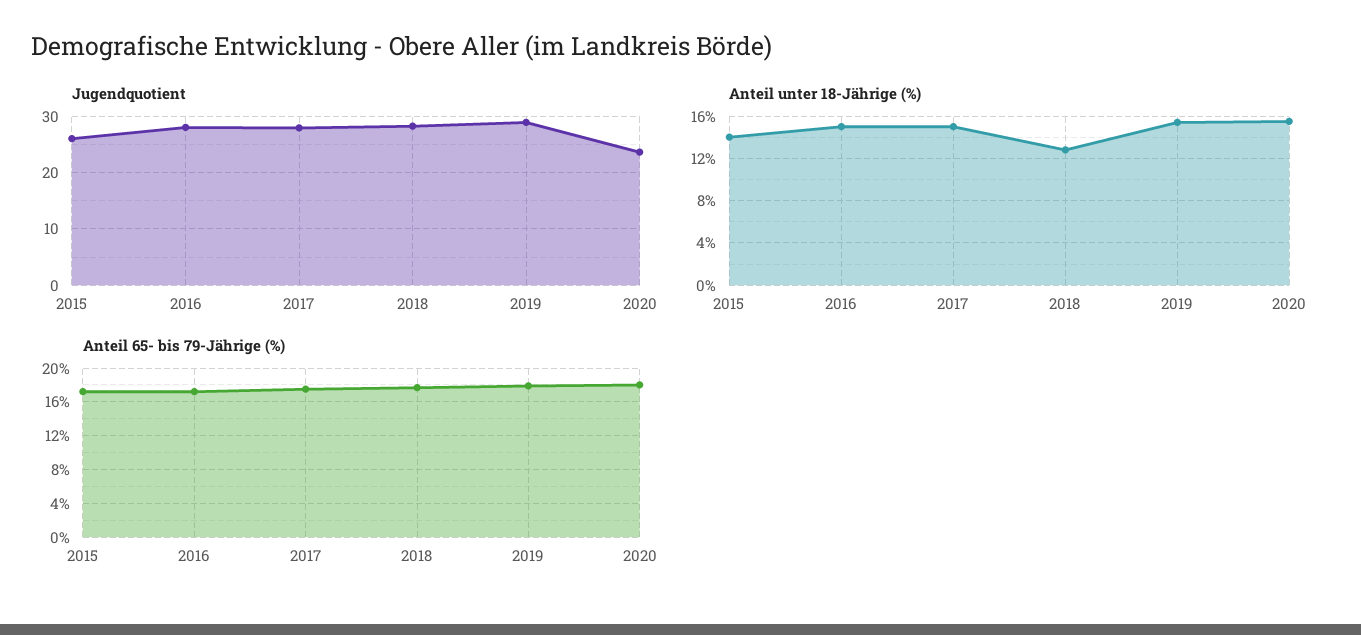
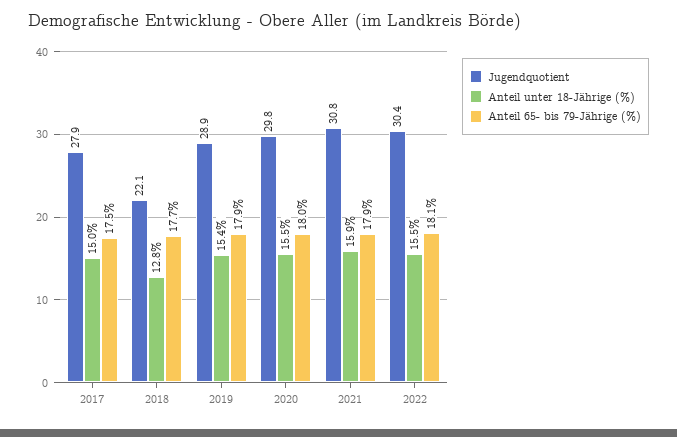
Jugendquotient, 2015: 26 -> none
Jugendquotient, 2016: 28 -> none
Jugendquotient, 2018: 28 -> 22.1
Jugendquotient, 2020: 24 -> 29.8
Anteil unter 18-Jährige (%), 2015: 14 -> none
Anteil unter 18-Jährige (%), 2016: 15 -> none
Anteil 65- bis 79-Jährige (%), 2015: 17 -> none
Anteil 65- bis 79-Jährige (%), 2016: 17 -> none
Jugendquotient, 2021: none -> 30.8
Anteil unter 18-Jährige (%), 2021: none -> 15.9
Anteil 65- bis 79-Jährige (%), 2021: none -> 17.9
Jugendquotient, 2022: none -> 30.4
Anteil unter 18-Jährige (%), 2022: none -> 15.5
Anteil 65- bis 79-Jährige (%), 2022: none -> 18.1

